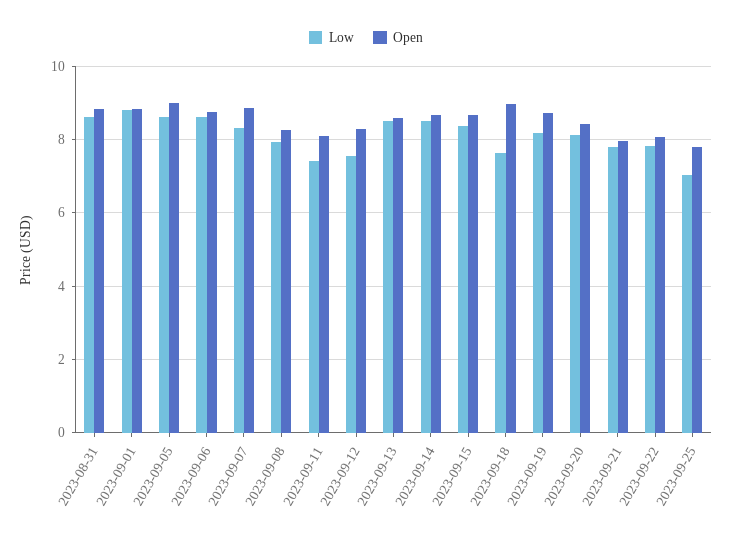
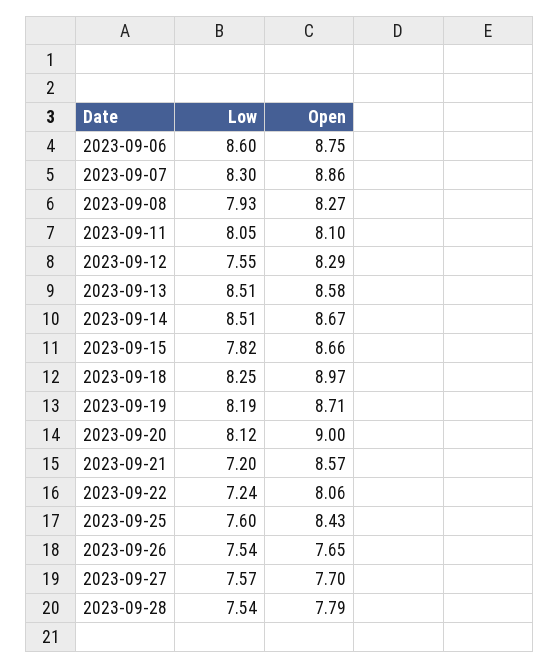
Low, 2023-08-31: 8.6 -> none
Open, 2023-08-31: 8.8 -> none
Low, 2023-09-01: 8.8 -> none
Open, 2023-09-01: 8.8 -> none
Low, 2023-09-05: 8.6 -> none
Open, 2023-09-05: 9 -> none
Low, 2023-09-11: 7.4 -> 8.05
Low, 2023-09-15: 8.4 -> 7.82
Low, 2023-09-18: 7.6 -> 8.25
Open, 2023-09-20: 8.4 -> 9
Low, 2023-09-21: 7.8 -> 7.2
Open, 2023-09-21: 8 -> 8.57
Low, 2023-09-22: 7.8 -> 7.24
Low, 2023-09-25: 7 -> 7.6
Open, 2023-09-25: 7.8 -> 8.43
Low, 2023-09-26: none -> 7.54
Open, 2023-09-26: none -> 7.65
Low, 2023-09-27: none -> 7.57
Open, 2023-09-27: none -> 7.7
Low, 2023-09-28: none -> 7.54
Open, 2023-09-28: none -> 7.79

